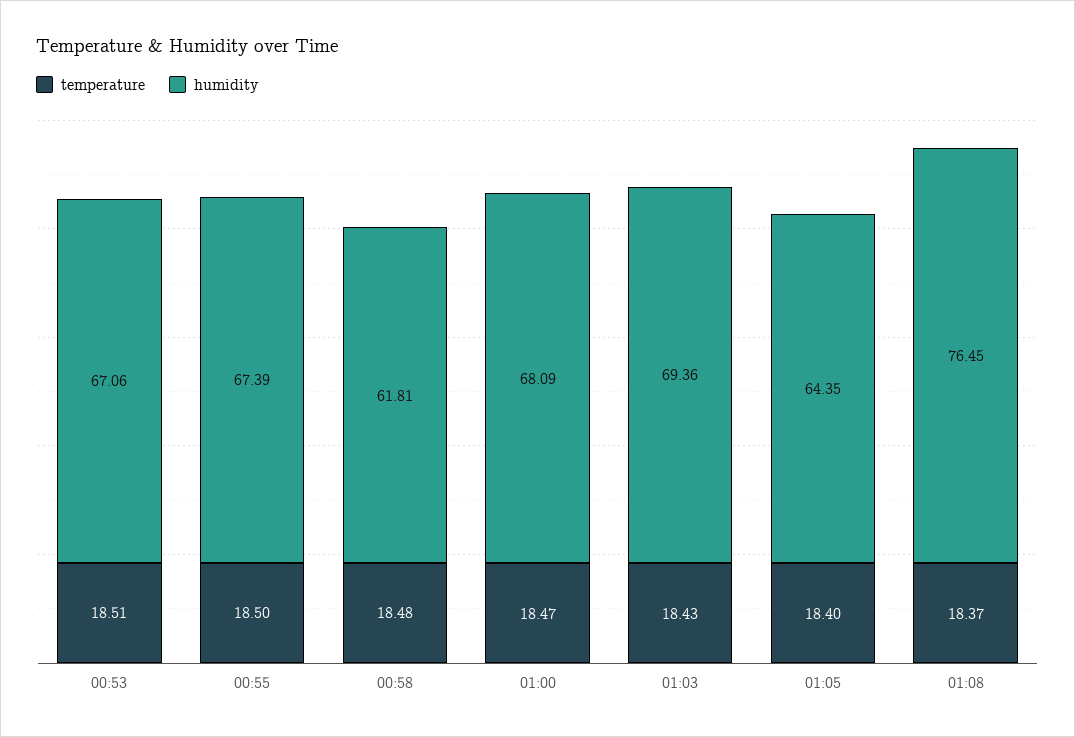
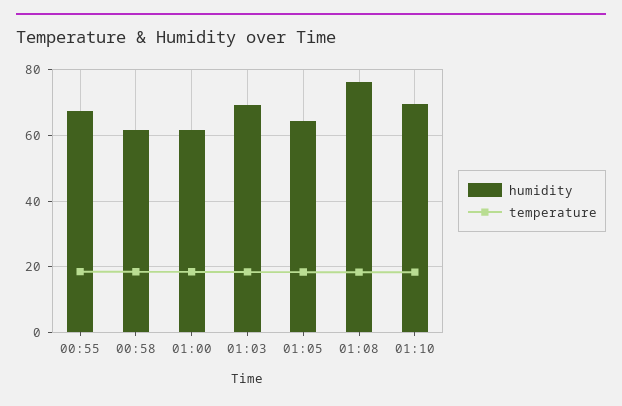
temperature, 00:53: 18.51 -> none
humidity, 00:53: 67.06 -> none
humidity, 01:00: 68.09 -> 62
humidity, 01:10: none -> 70
temperature, 01:10: none -> 18

